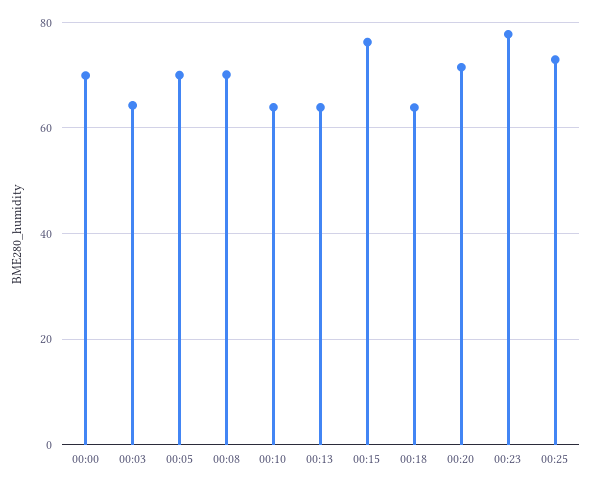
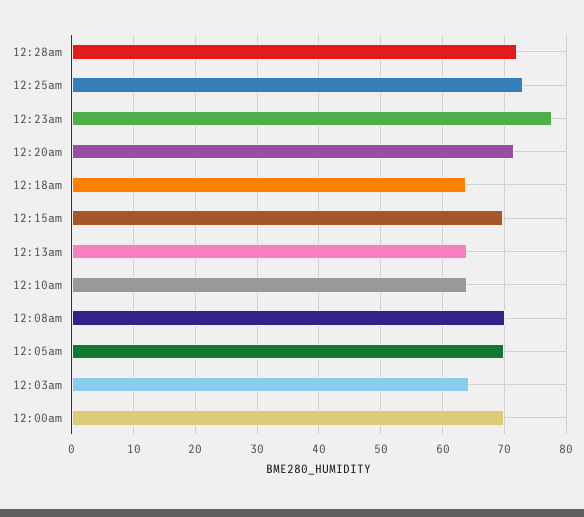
00:15: 76 -> 70
12:28am: none -> 72

